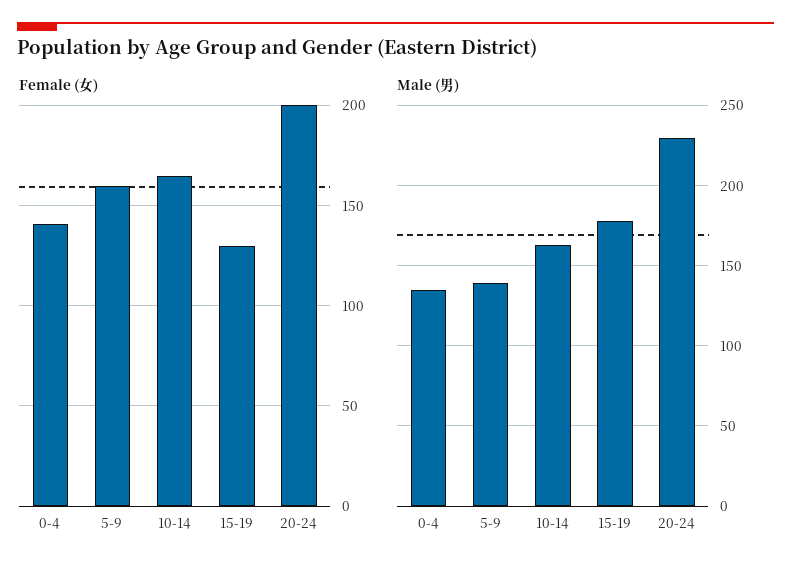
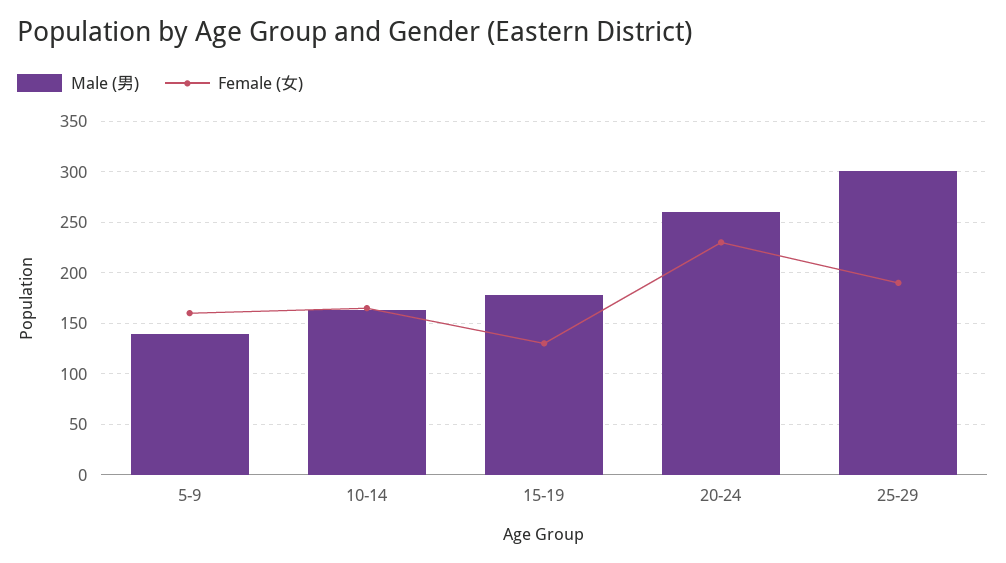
Female (女), 0-4: 140 -> none
Female (女), 20-24: 200 -> 230
Male (男), 0-4: 135 -> none
Male (男), 20-24: 230 -> 260
Male (男), 25-29: none -> 300
Female (女), 25-29: none -> 190

